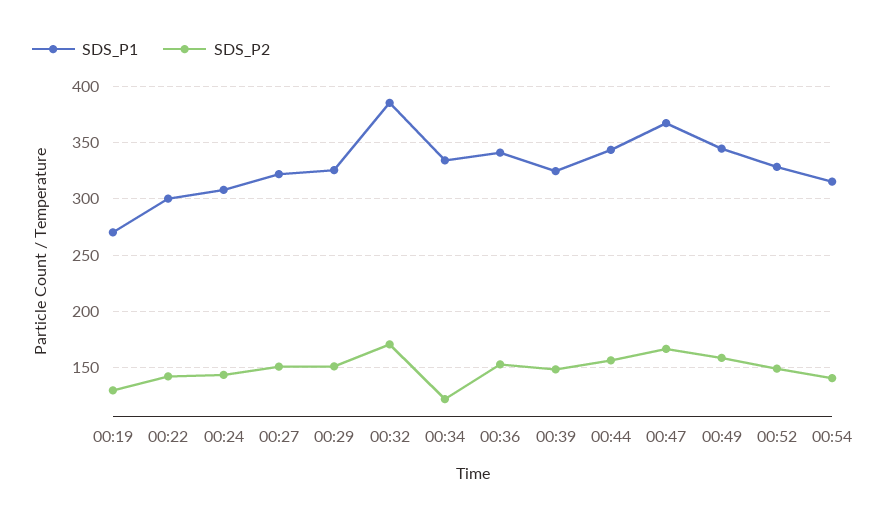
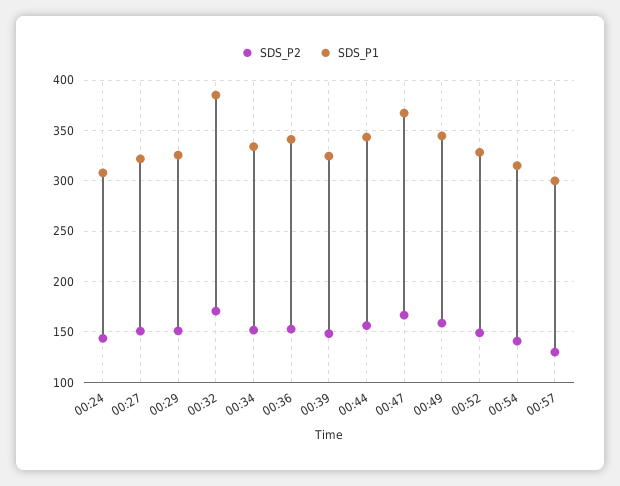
SDS_P1, 00:19: 270 -> none
SDS_P2, 00:19: 130 -> none
SDS_P1, 00:22: 300 -> none
SDS_P2, 00:22: 140 -> none
SDS_P2, 00:34: 120 -> 150
SDS_P2, 00:57: none -> 130
SDS_P1, 00:57: none -> 300

